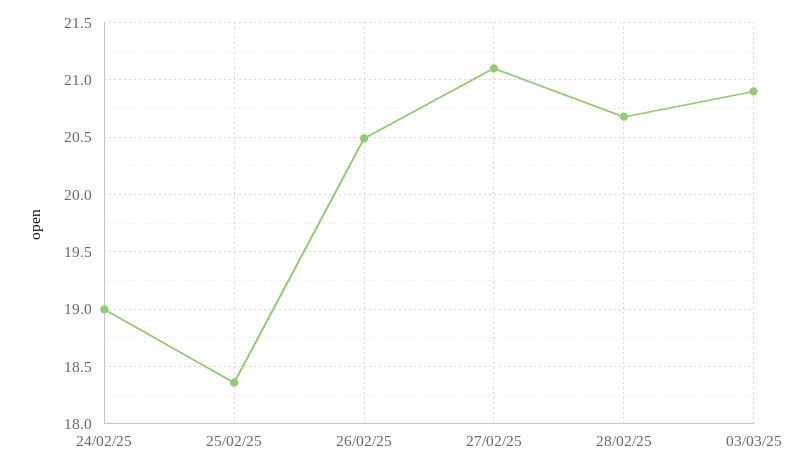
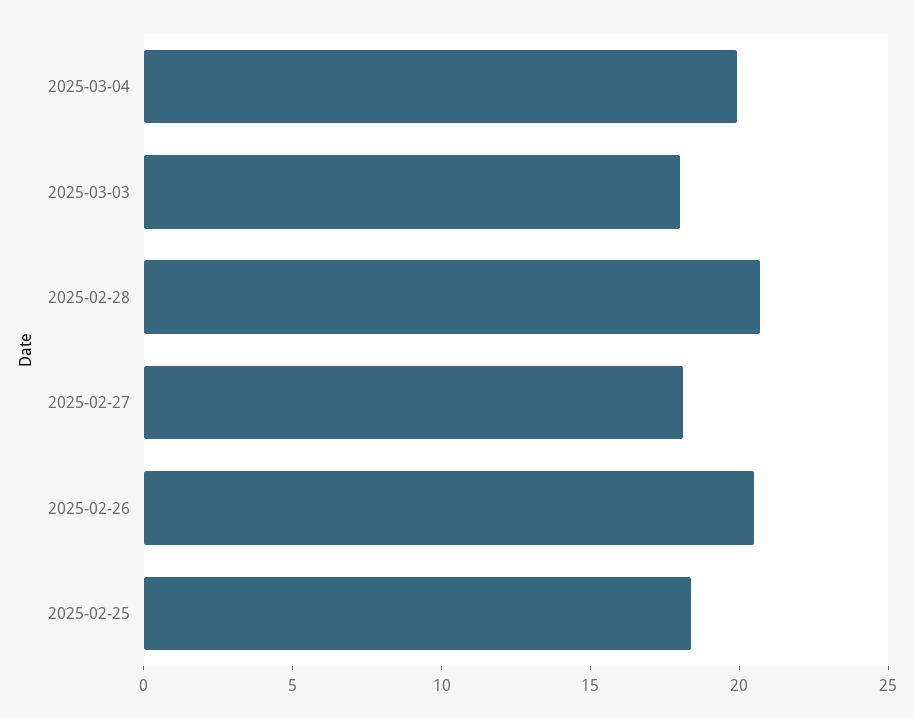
24/02/25: 19 -> none
27/02/25: 21.1 -> 18
03/03/25: 20.9 -> 18
2025-03-04: none -> 20

